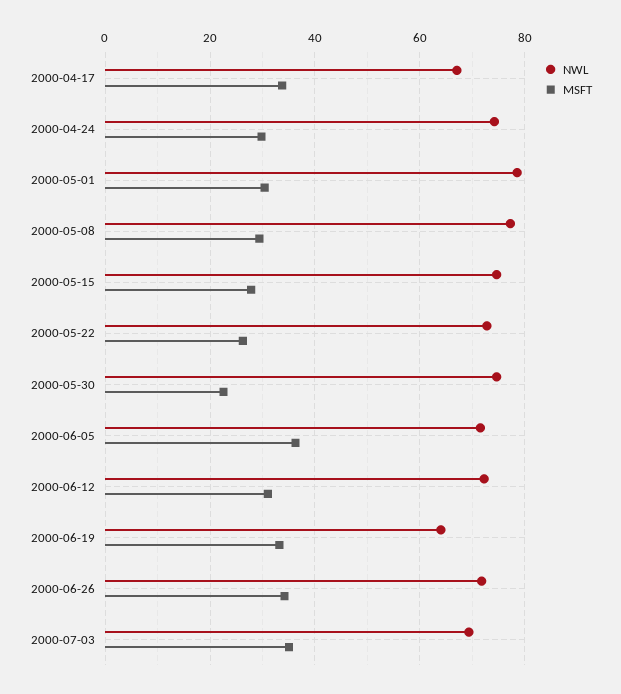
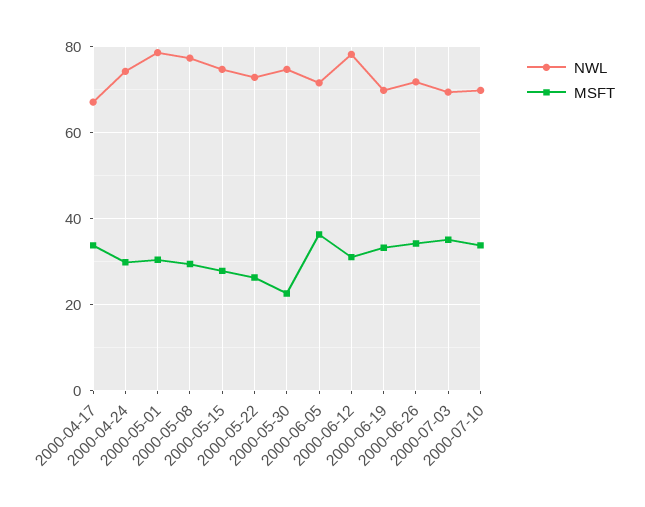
NWL, 2000-06-12: 72 -> 78
NWL, 2000-06-19: 64 -> 70
NWL, 2000-07-10: none -> 70
MSFT, 2000-07-10: none -> 34

